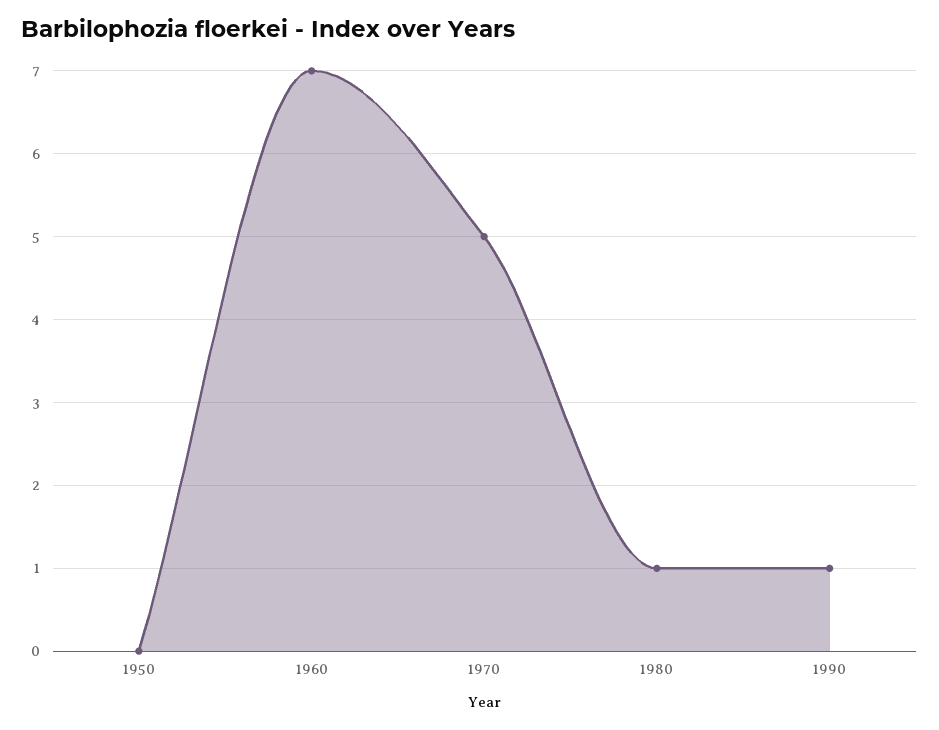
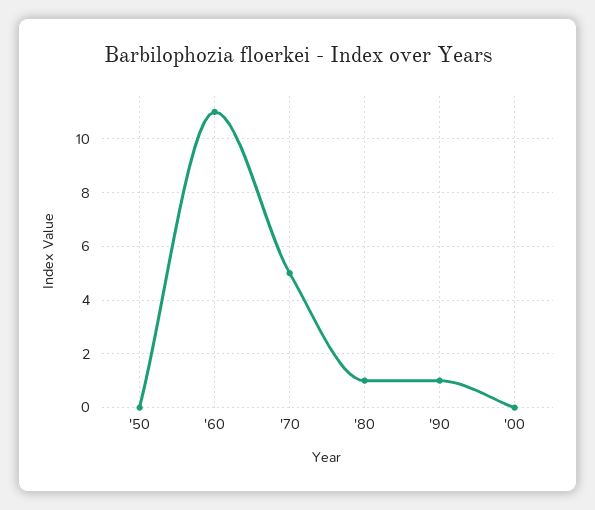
1960: 7 -> 11
'00: none -> 0

